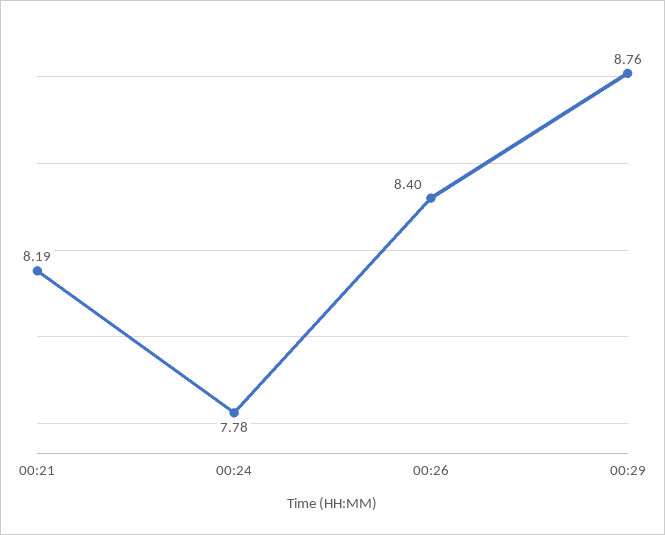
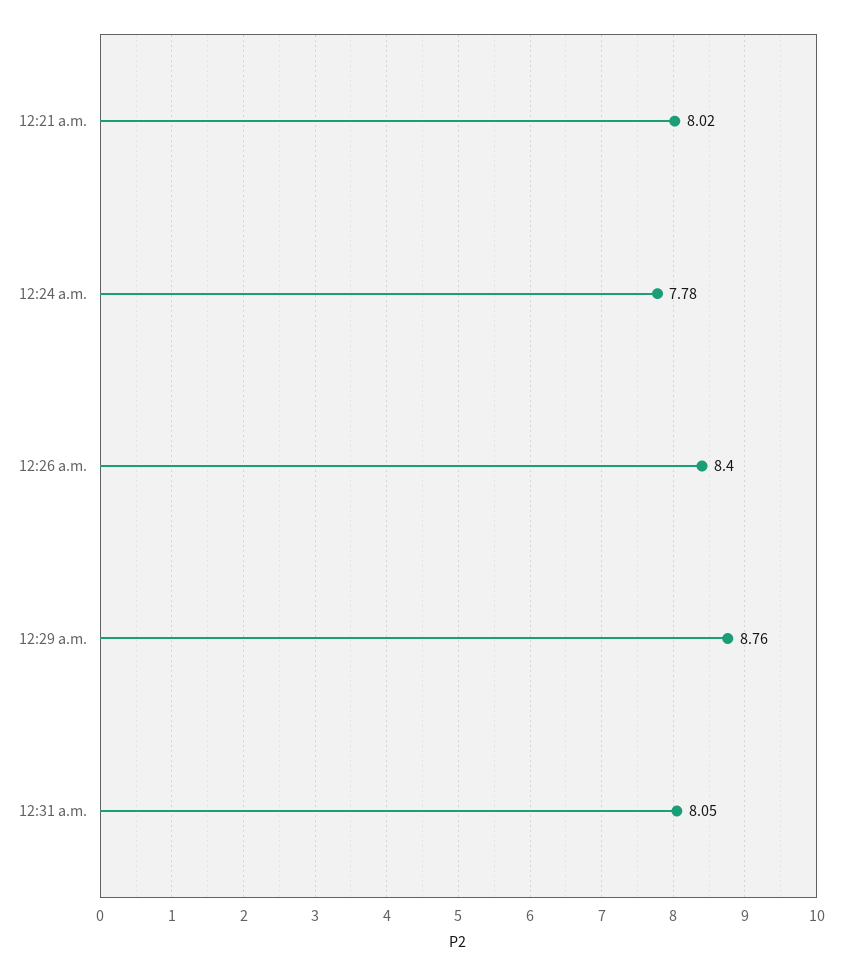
00:21: 8.19 -> 8.02
12:31 a.m.: none -> 8.05

